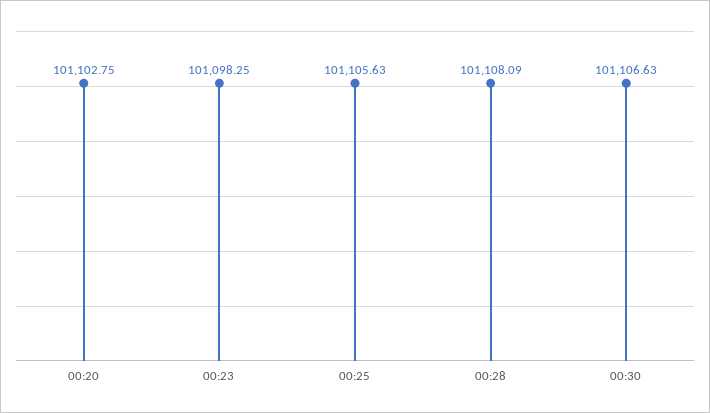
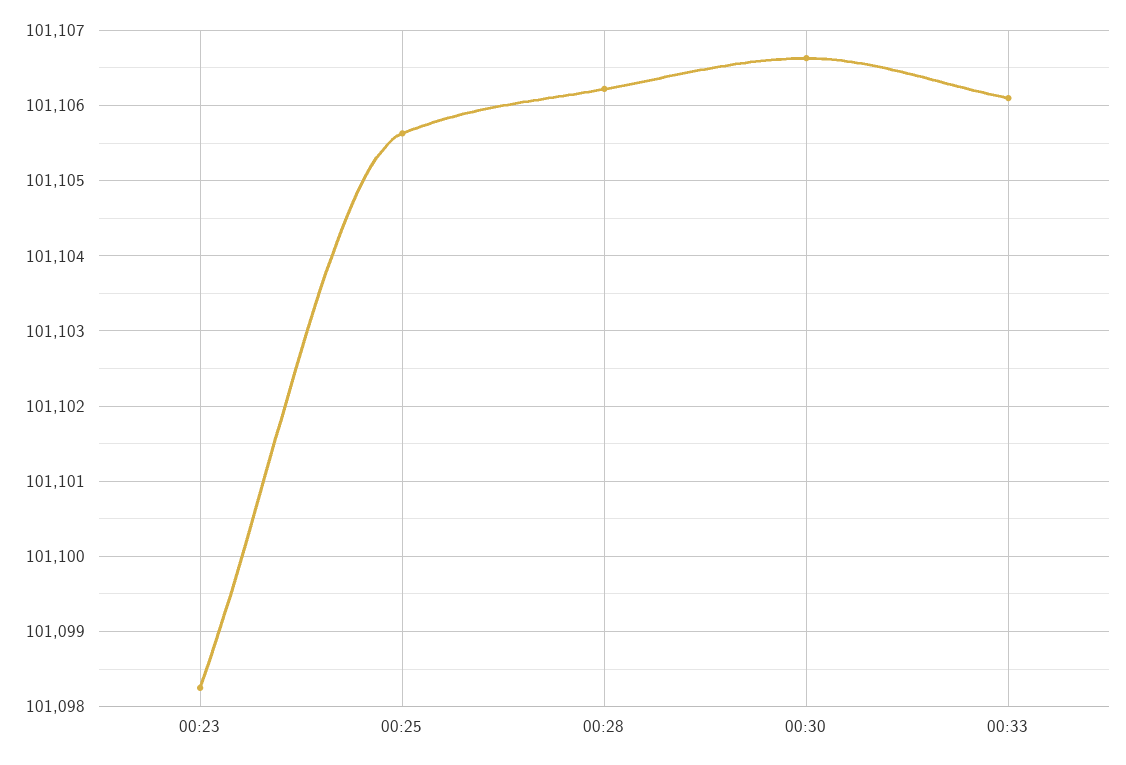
00:20: 101102.75 -> none
00:28: 101108.09 -> 101106.2
00:33: none -> 101106.1

